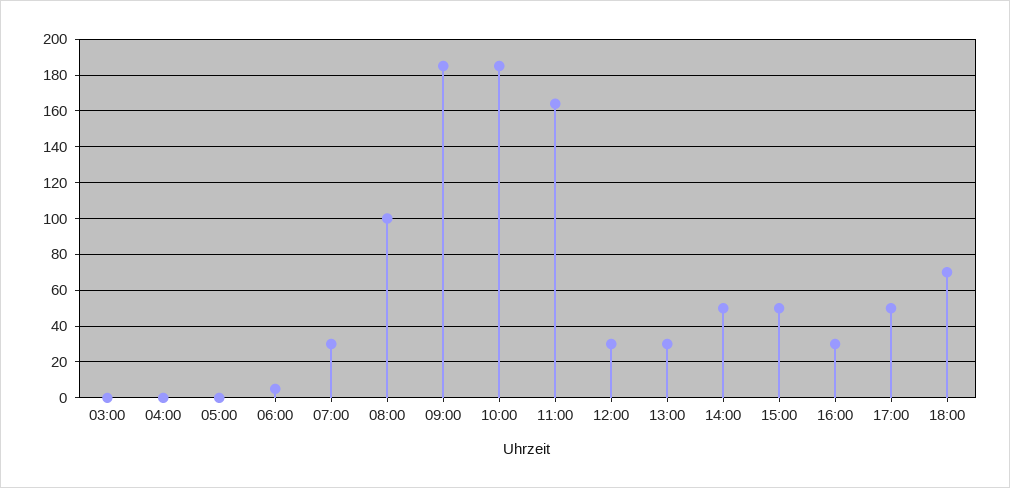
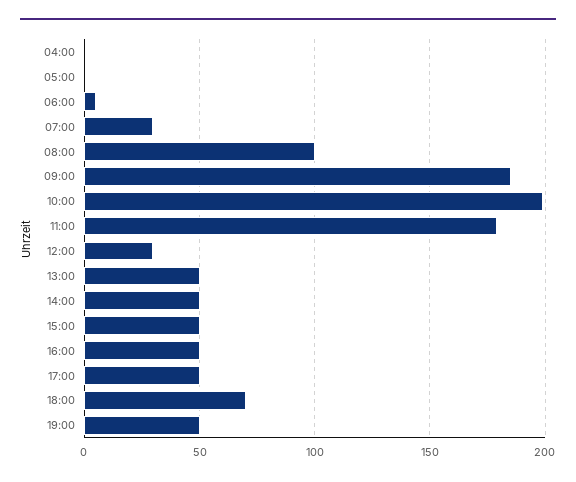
03:00: 0 -> none
10:00: 185 -> 200
11:00: 165 -> 180
13:00: 30 -> 50
16:00: 30 -> 50
19:00: none -> 50

